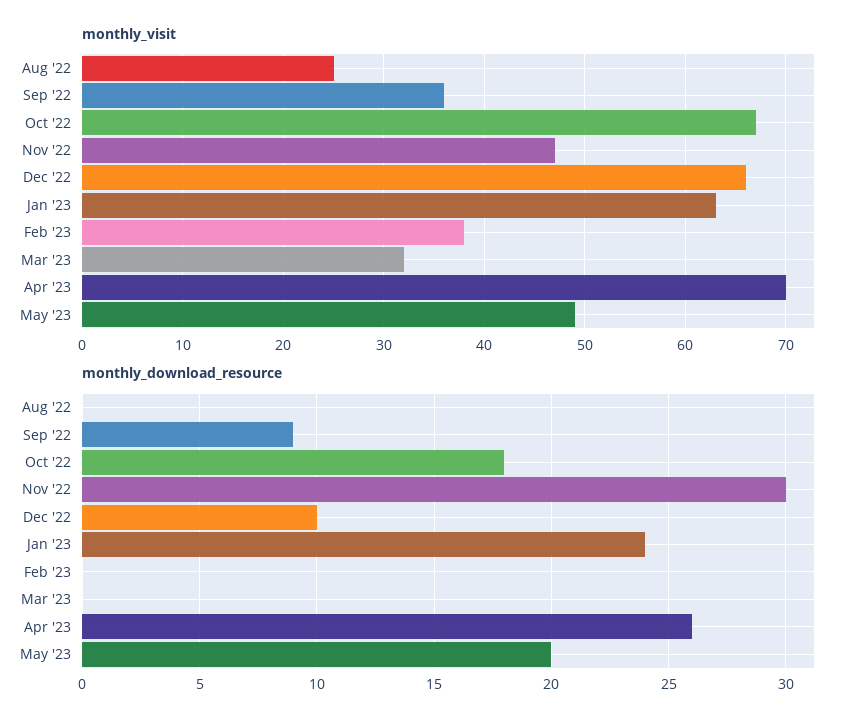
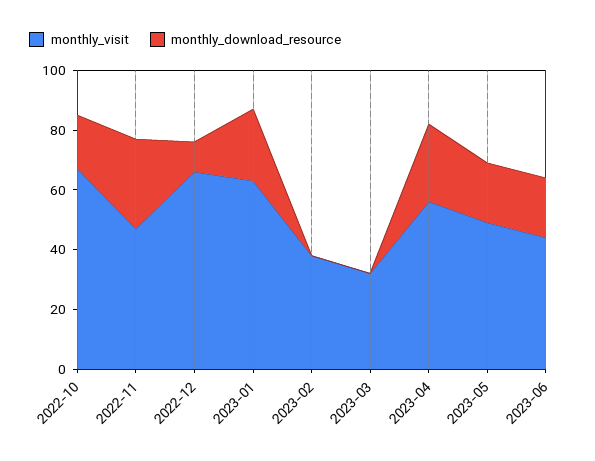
monthly_visit, Aug '22: 25 -> none
monthly_visit, Sep '22: 36 -> none
monthly_visit, Apr '23: 70 -> 55
monthly_download_resource, Aug '22: 0 -> none
monthly_download_resource, Sep '22: 9 -> none
monthly_visit, 2023-06: none -> 45
monthly_download_resource, 2023-06: none -> 20

